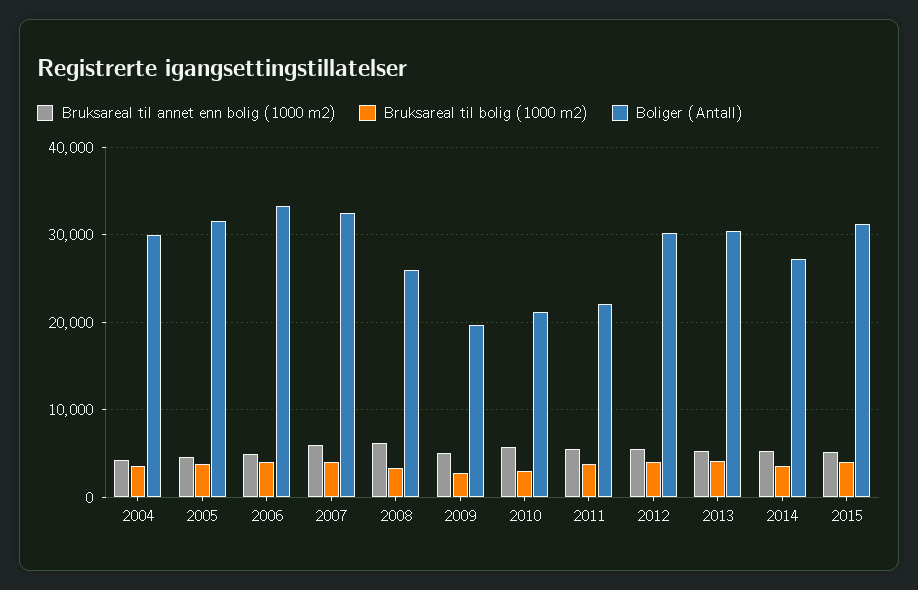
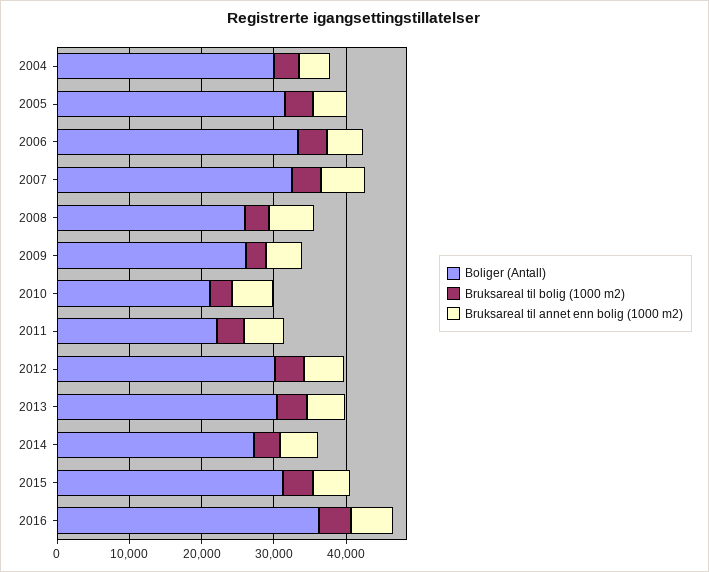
Boliger (Antall), 2009: 20000 -> 26000
Boliger (Antall), 2016: none -> 36000
Bruksareal til bolig (1000 m2), 2016: none -> 4000
Bruksareal til annet enn bolig (1000 m2), 2016: none -> 6000

